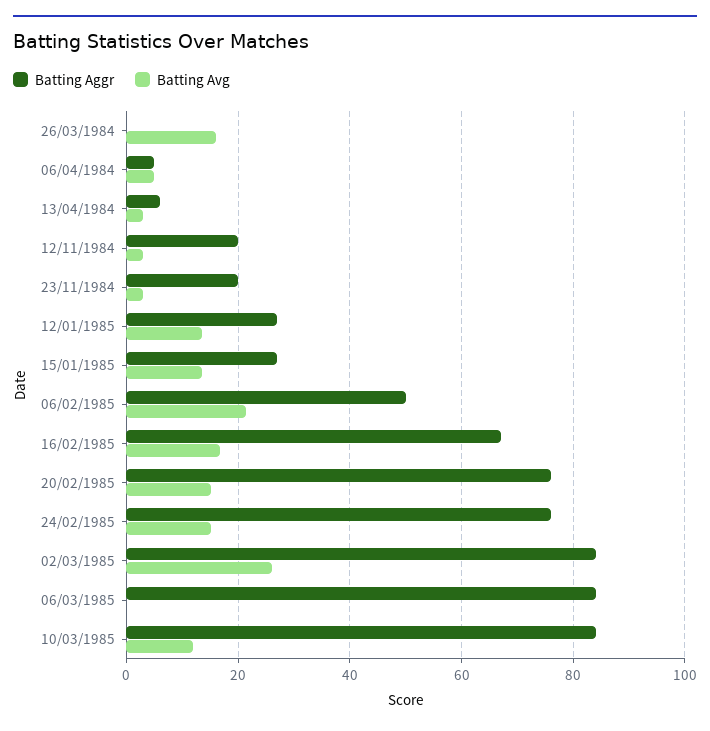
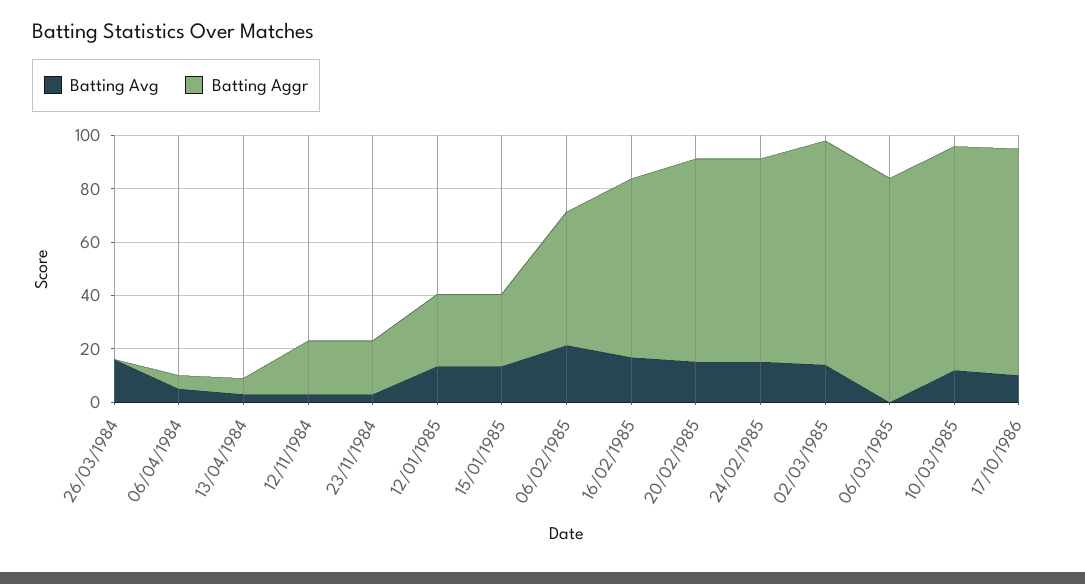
Batting Avg, 02/03/1985: 26 -> 15
Batting Avg, 17/10/1986: none -> 10
Batting Aggr, 17/10/1986: none -> 85

